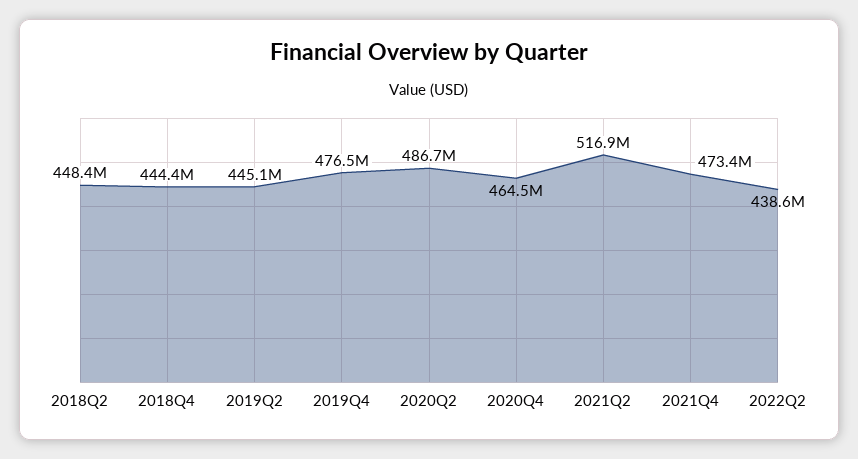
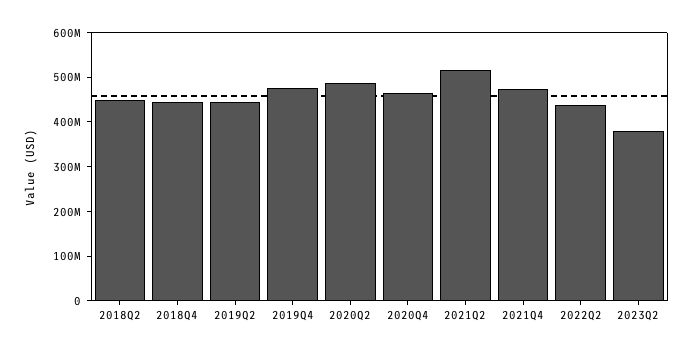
2023Q2: none -> 380000000

